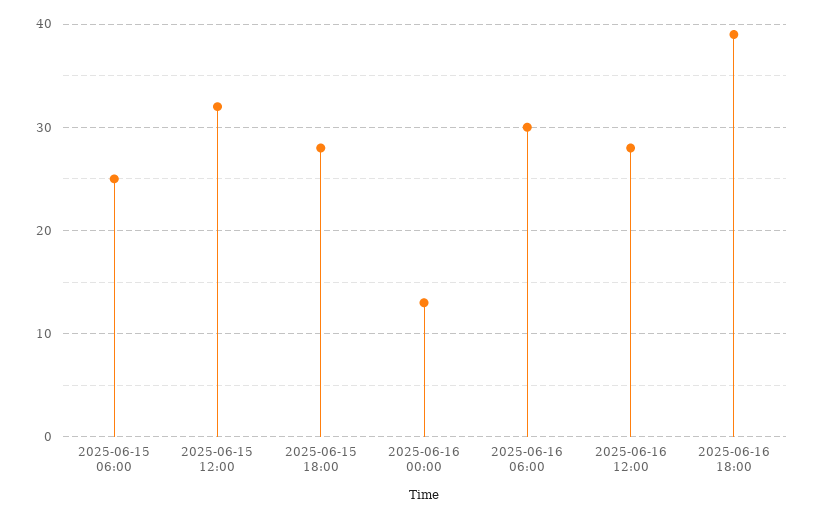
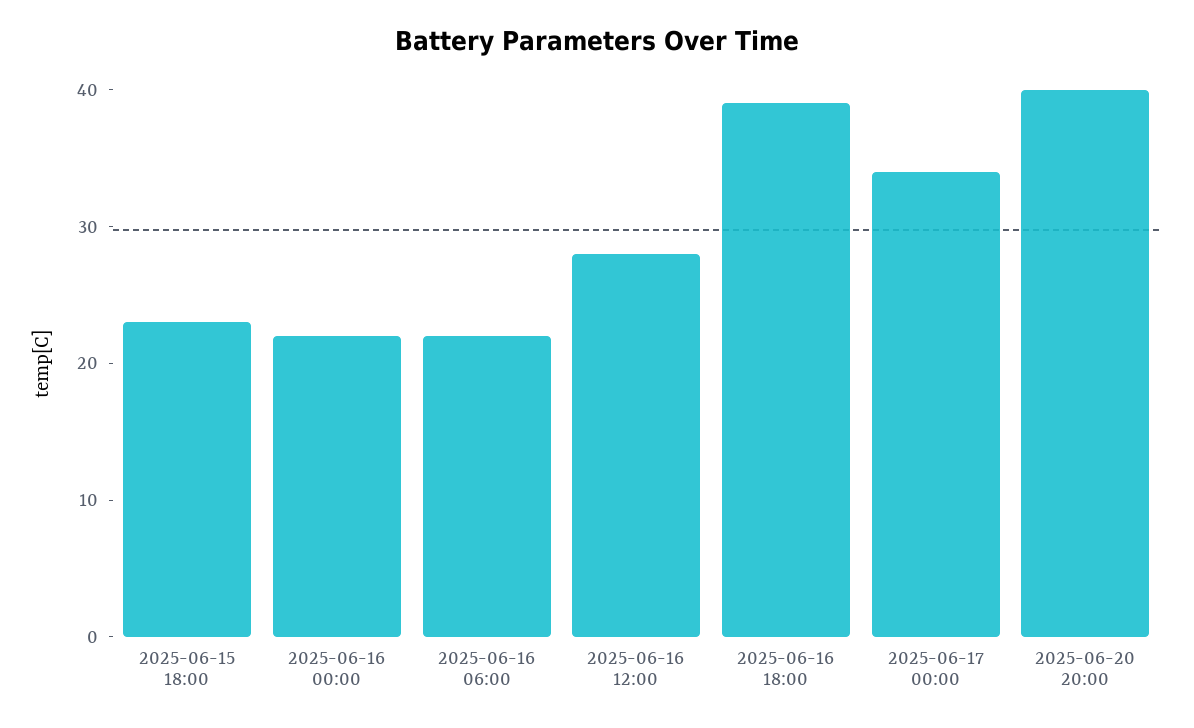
2025-06-15 06:00: 25 -> none
2025-06-15 12:00: 32 -> none
2025-06-15 18:00: 28 -> 23
2025-06-16 00:00: 13 -> 22
2025-06-16 06:00: 30 -> 22
2025-06-17 00:00: none -> 34
2025-06-20 20:00: none -> 40

